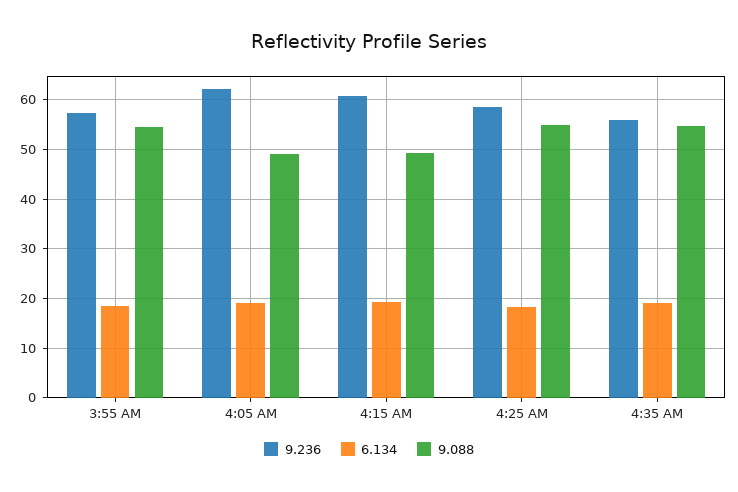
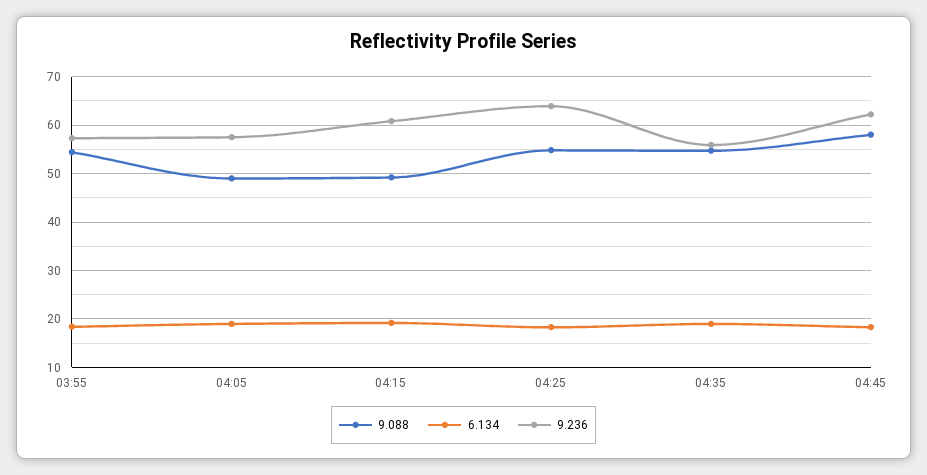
9.236, 4:05 AM: 62 -> 58
9.236, 4:25 AM: 58 -> 64
9.088, 04:45: none -> 58
6.134, 04:45: none -> 18
9.236, 04:45: none -> 62

